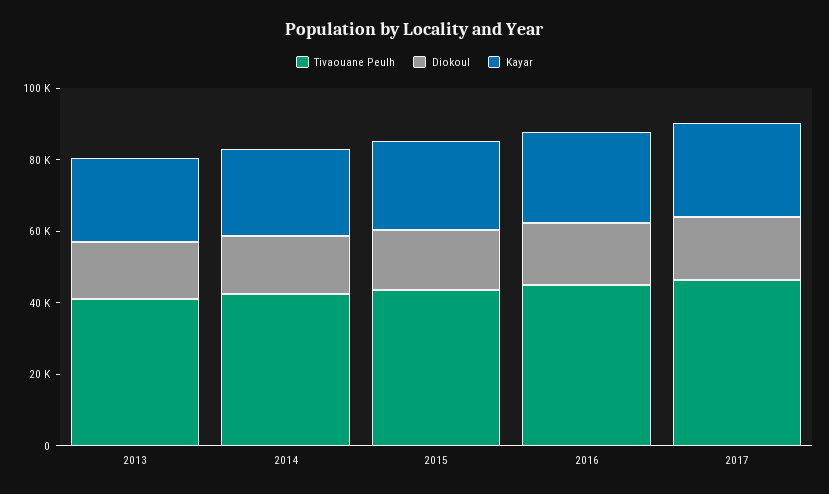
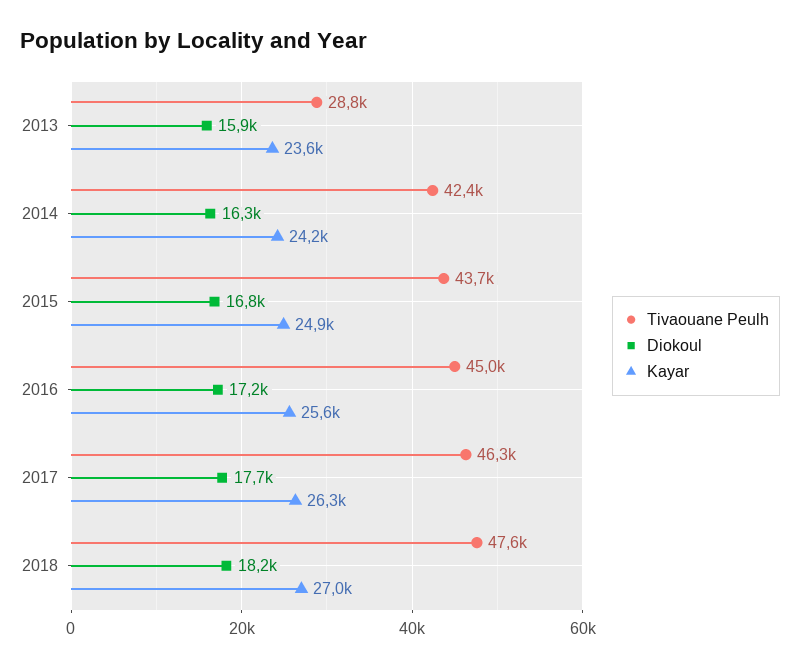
Tivaouane Peulh, 2013: 40000 -> 28800
Tivaouane Peulh, 2018: none -> 47600
Diokoul, 2018: none -> 18200
Kayar, 2018: none -> 27000

